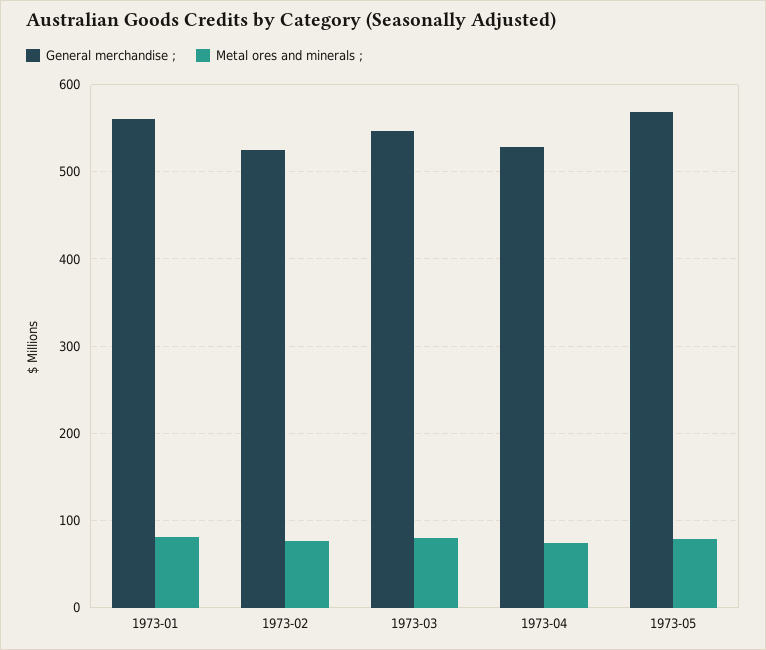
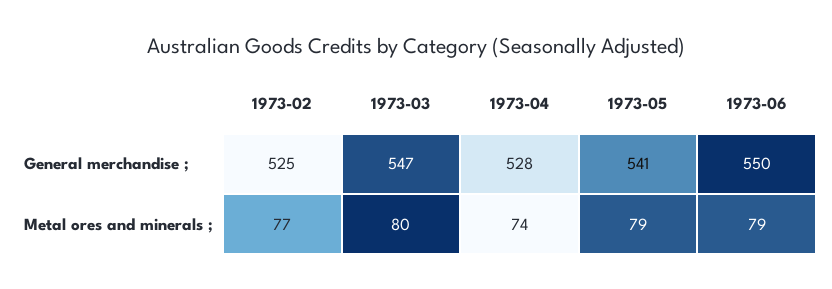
General merchandise ;, 1973-01: 560 -> none
Metal ores and minerals ;, 1973-01: 80 -> none
General merchandise ;, 1973-05: 570 -> 541
General merchandise ;, 1973-06: none -> 550
Metal ores and minerals ;, 1973-06: none -> 79

